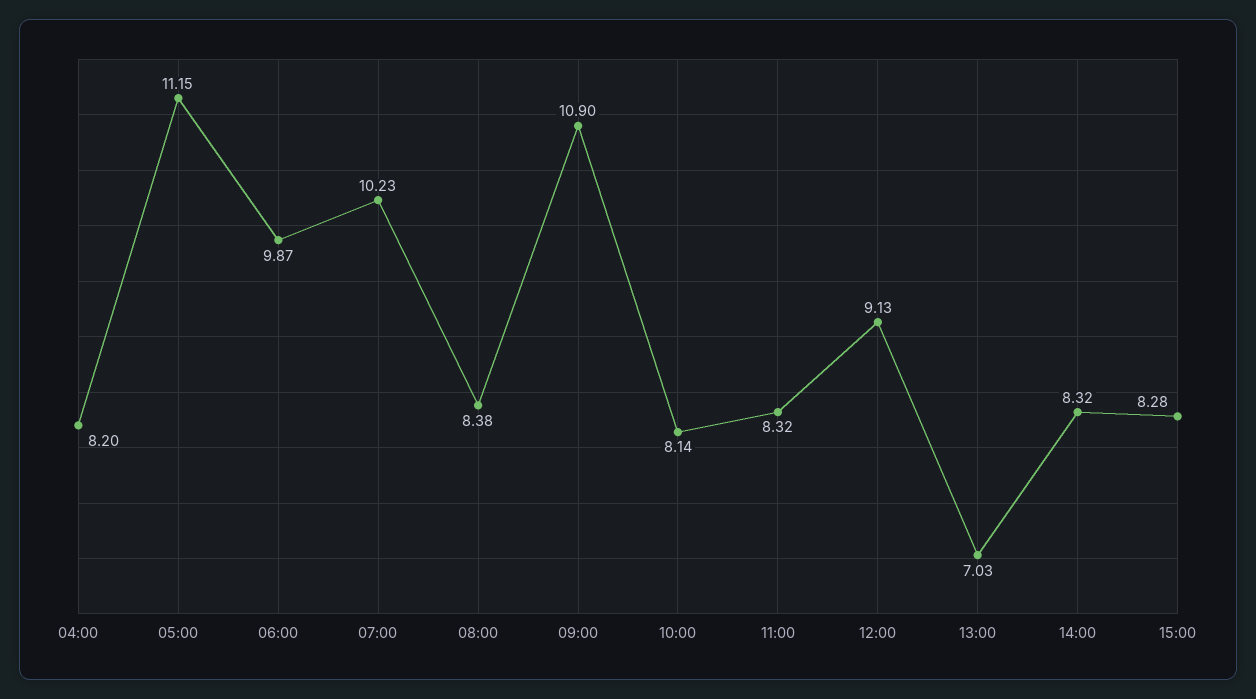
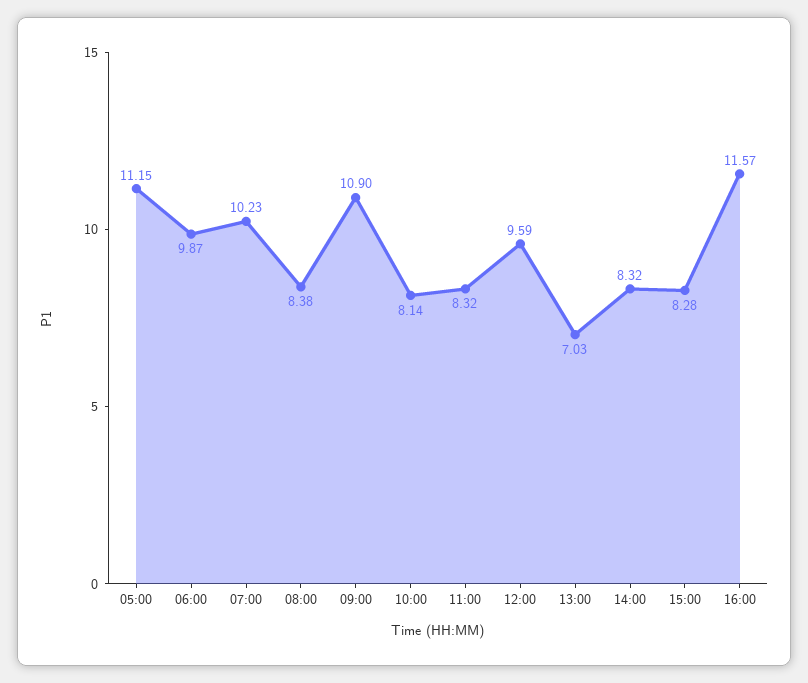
04:00: 8.2 -> none
12:00: 9.13 -> 9.59
16:00: none -> 11.57

